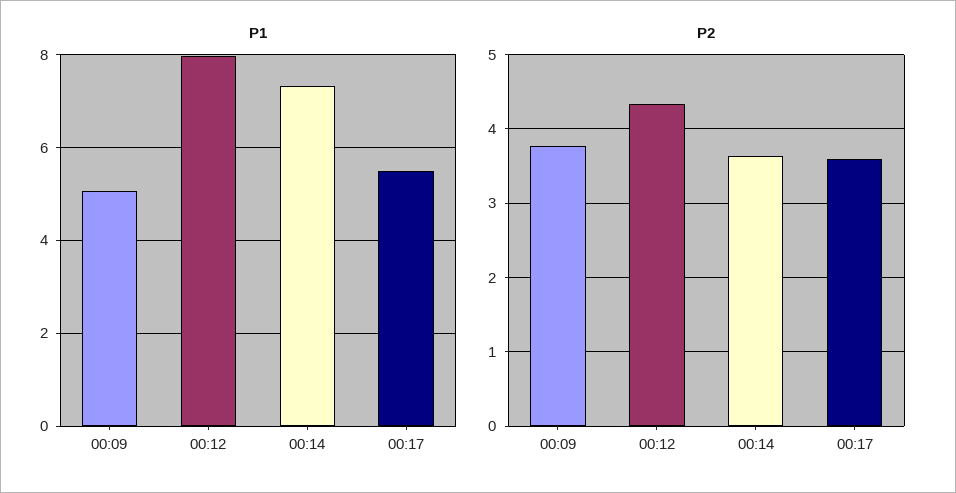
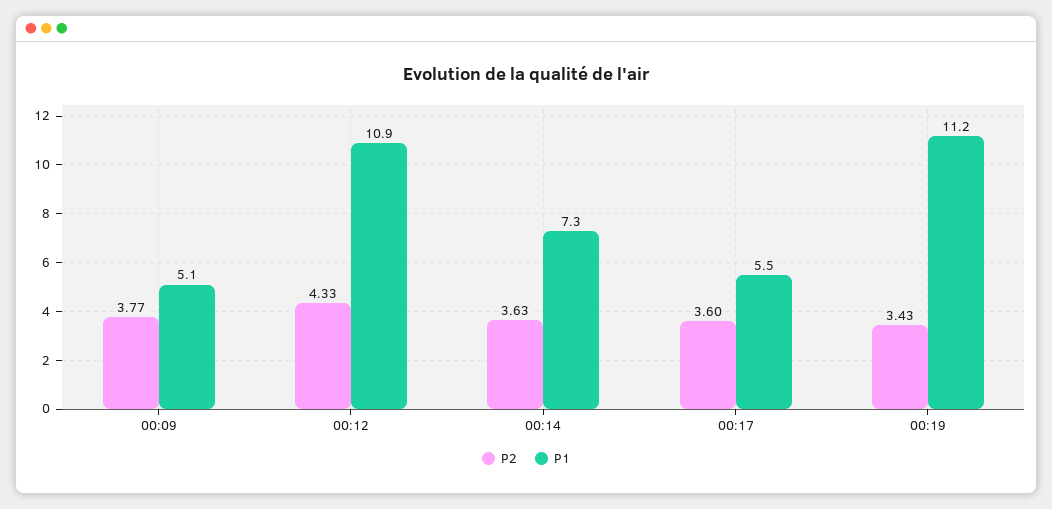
P1, 00:12: 8 -> 10.9
P2, 00:19: none -> 3.43
P1, 00:19: none -> 11.2

